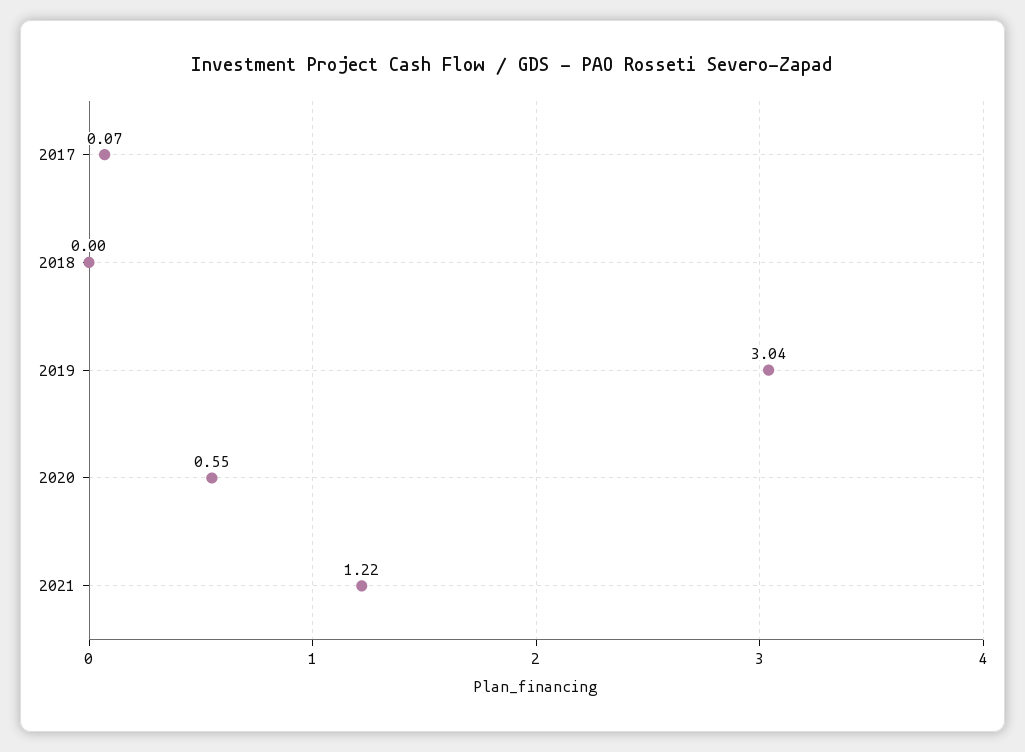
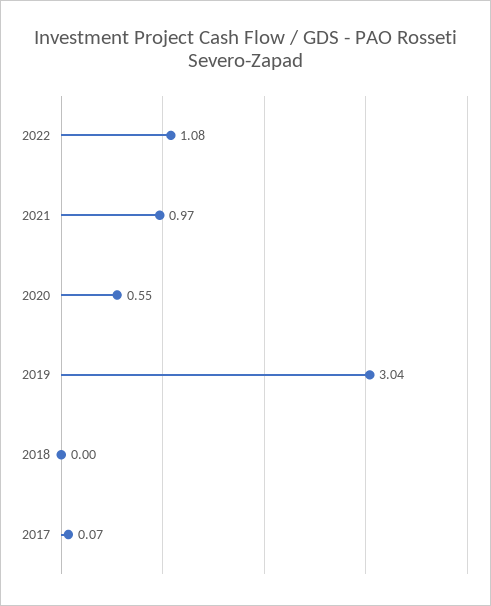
2021: 1.22 -> 0.97
2022: none -> 1.08

